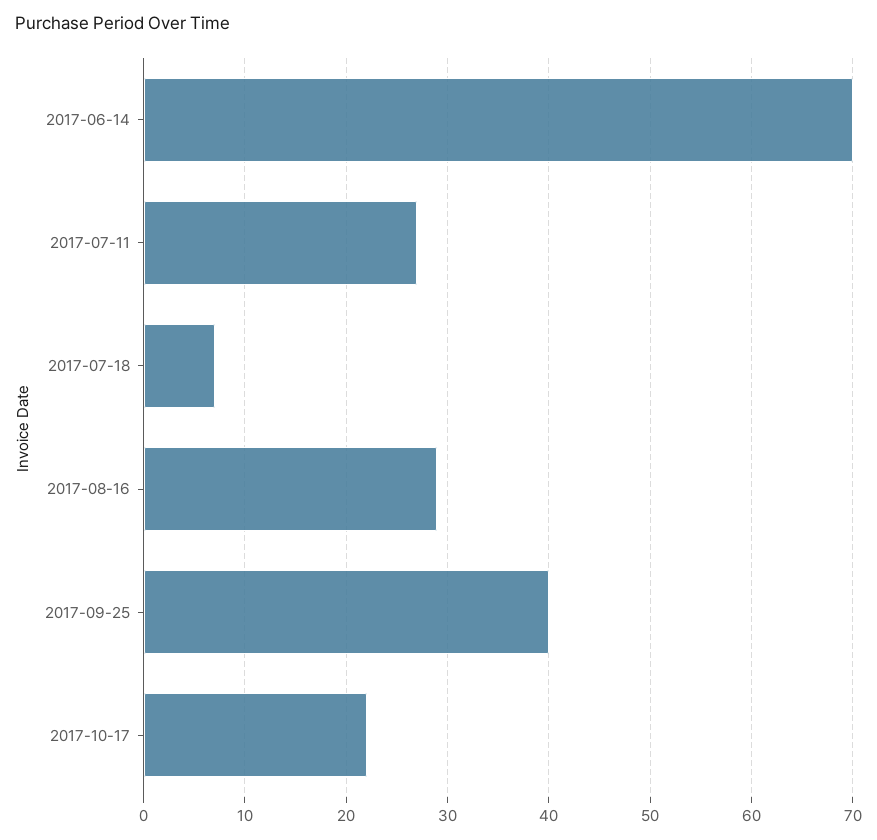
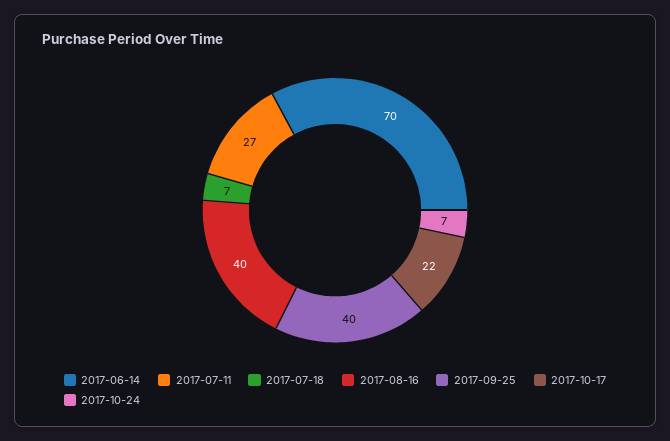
2017-08-16: 29 -> 40
2017-10-24: none -> 7

